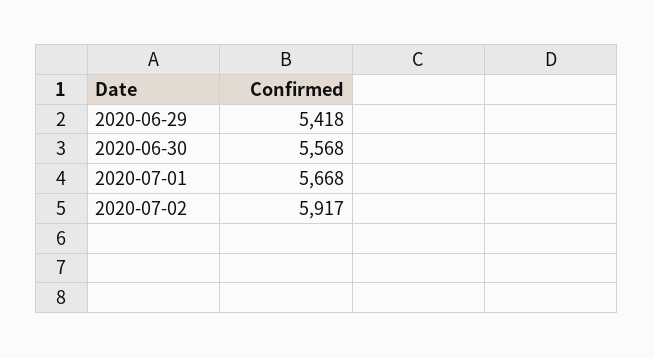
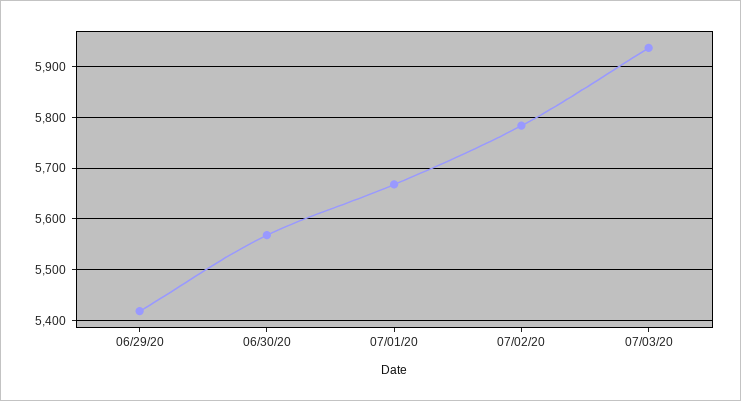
2020-07-02: 5917 -> 5780
07/03/20: none -> 5940

